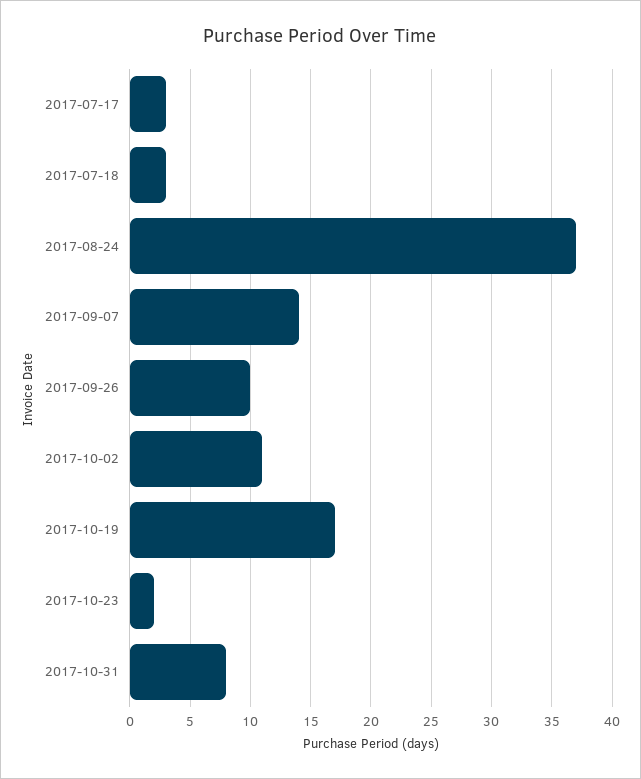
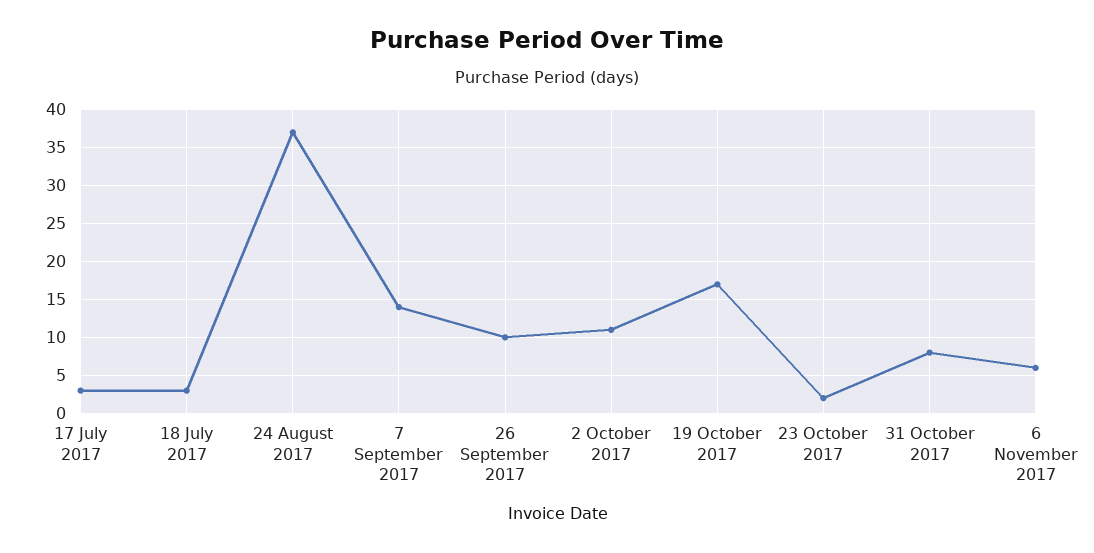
6 November 2017: none -> 6

